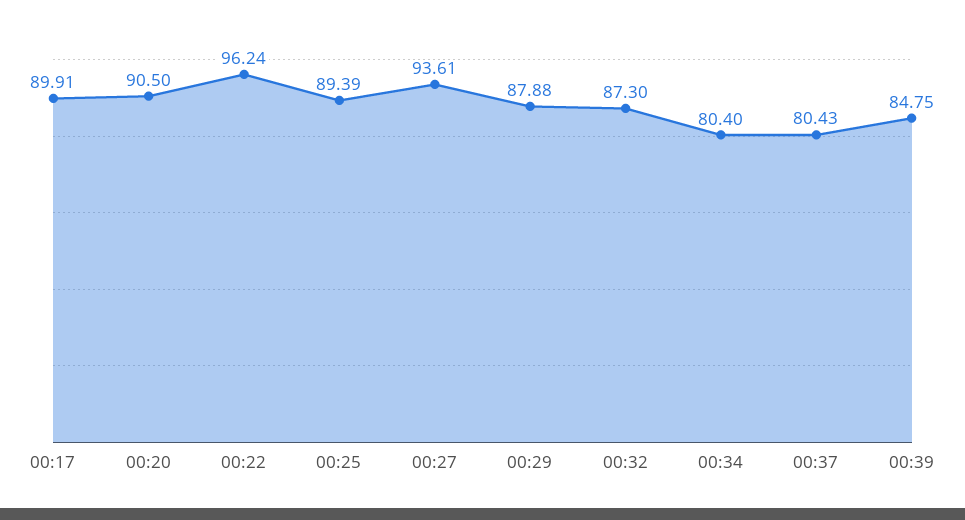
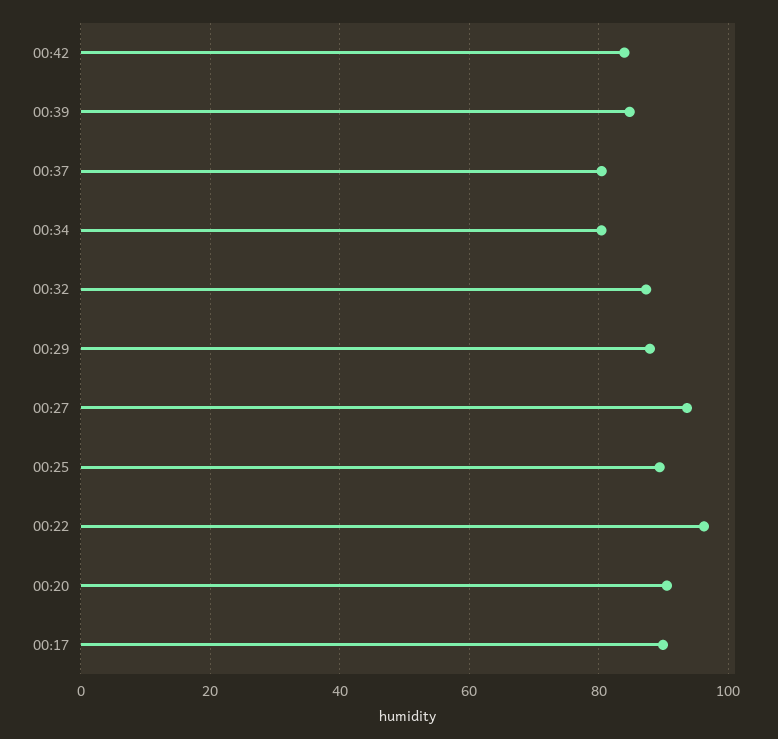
00:42: none -> 84

